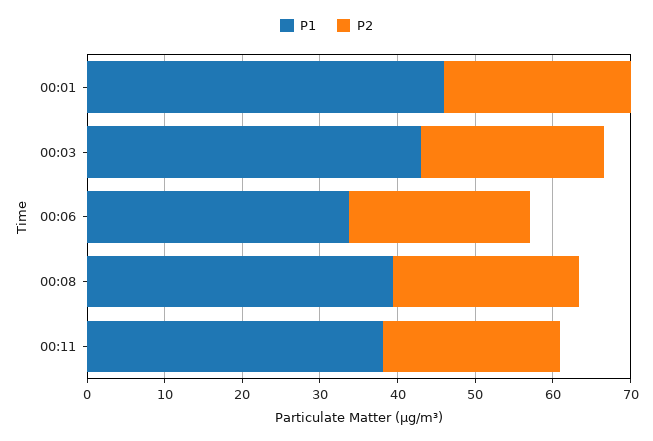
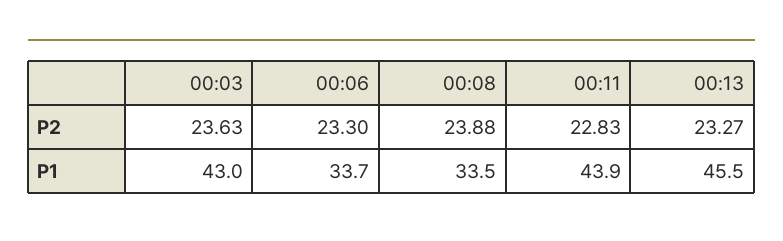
P1, 00:01: 46 -> none
P2, 00:01: 24 -> none
P1, 00:08: 40 -> 33.5
P1, 00:11: 38 -> 43.9
P2, 00:13: none -> 23.27
P1, 00:13: none -> 45.5

